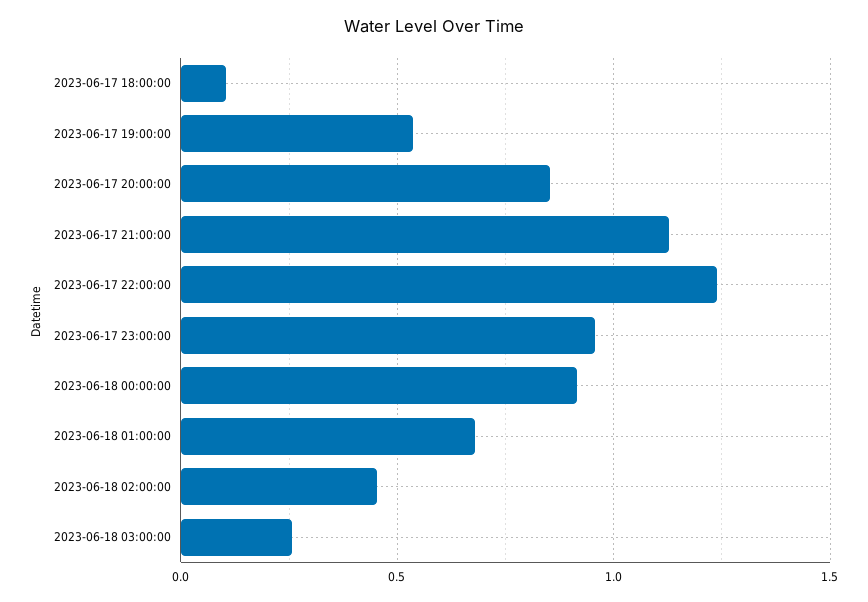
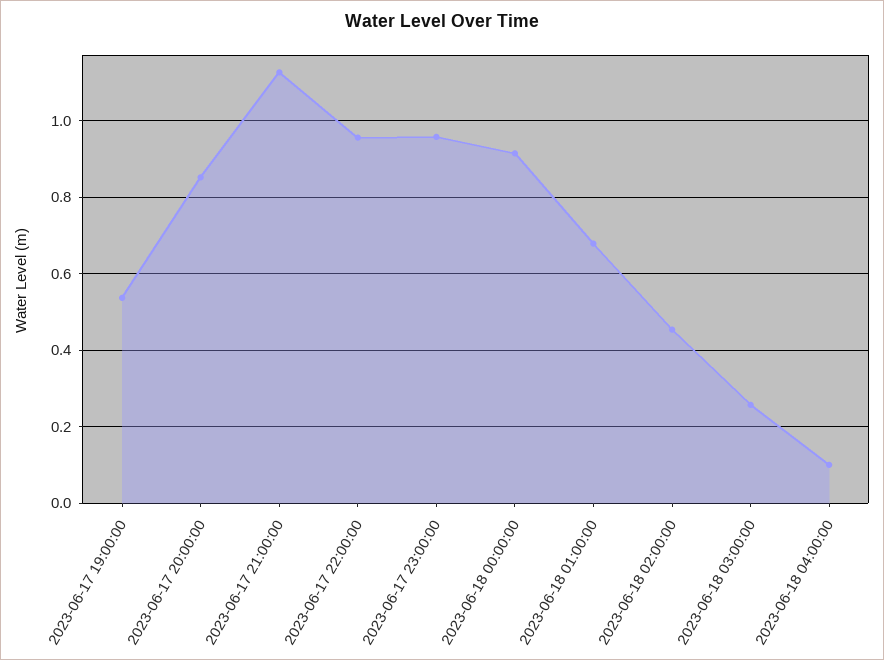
2023-06-17 18:00:00: 0.1 -> none
2023-06-17 22:00:00: 1.25 -> 0.96
2023-06-18 04:00:00: none -> 0.1

